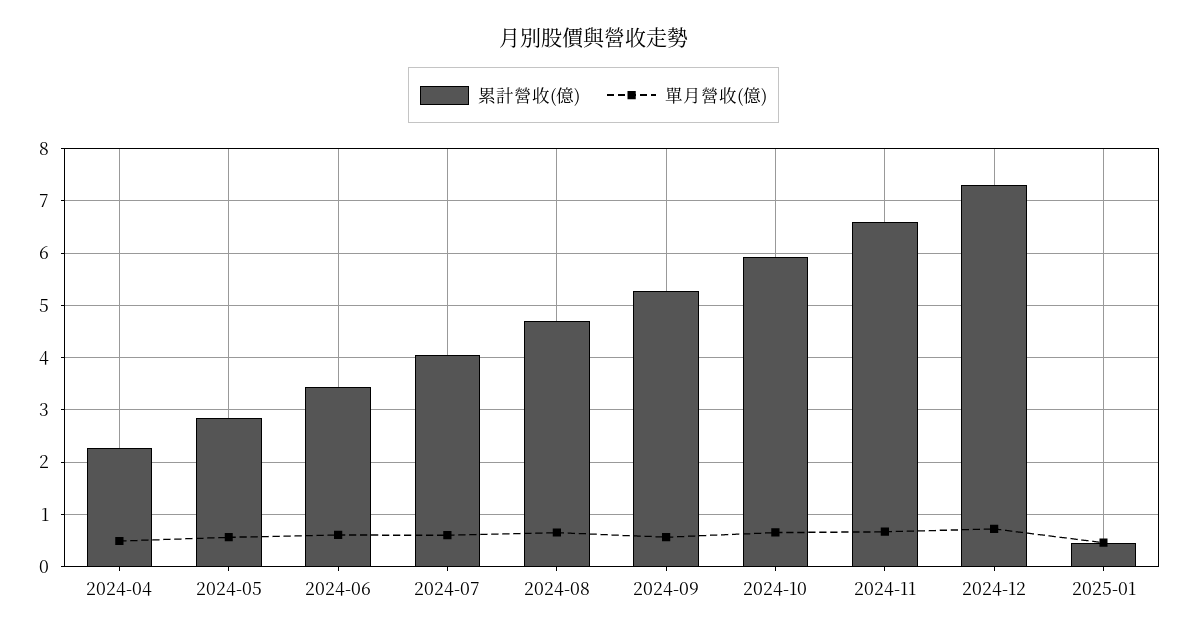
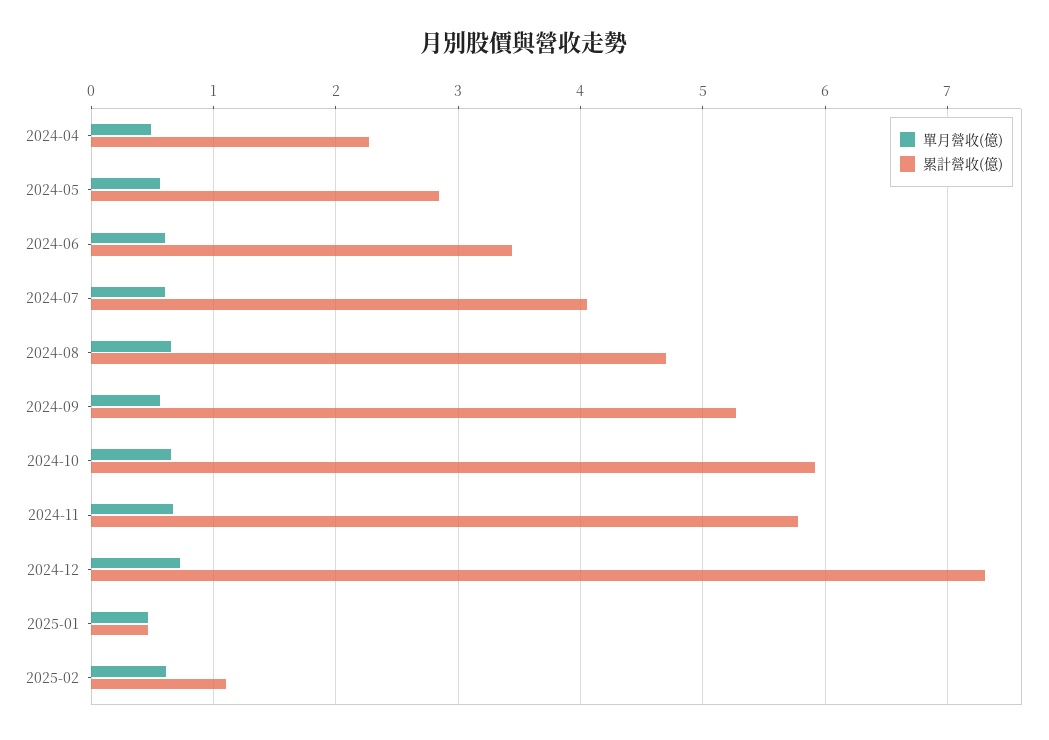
累計營收(億), 2024-11: 6.6 -> 5.8
單月營收(億), 2025-02: none -> 0.6
累計營收(億), 2025-02: none -> 1.1

